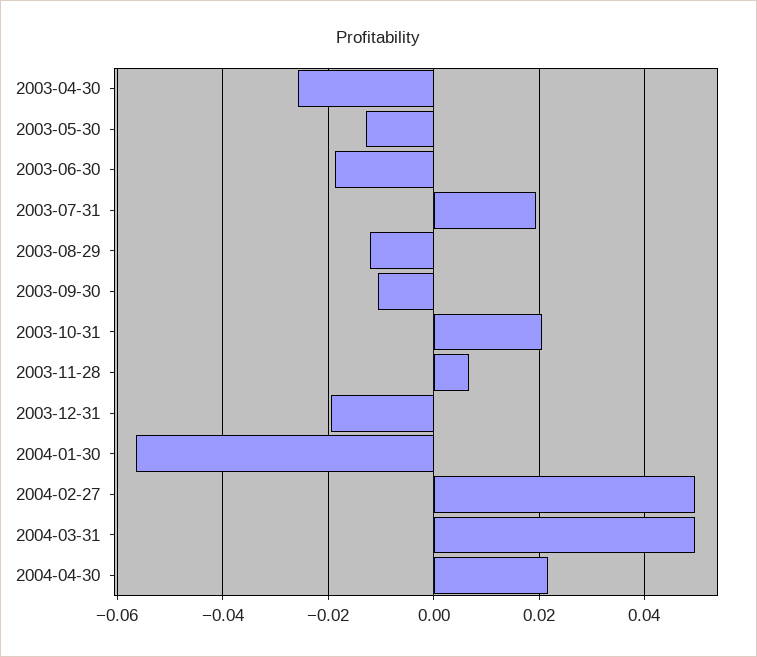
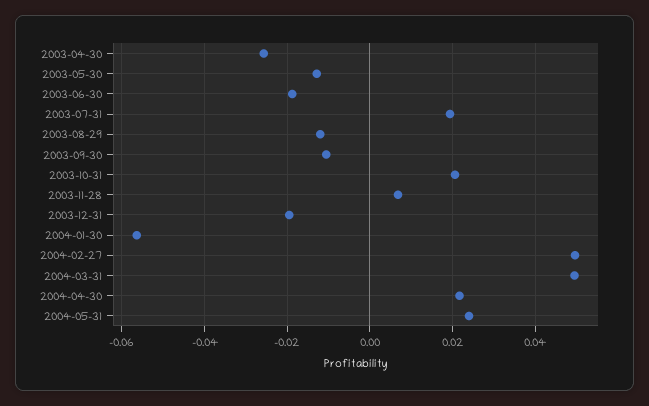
2004-05-31: none -> 0.024

